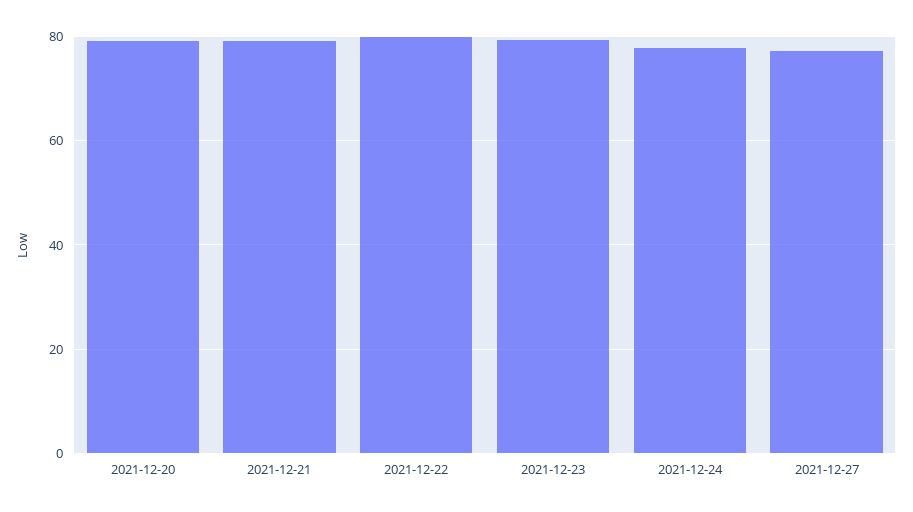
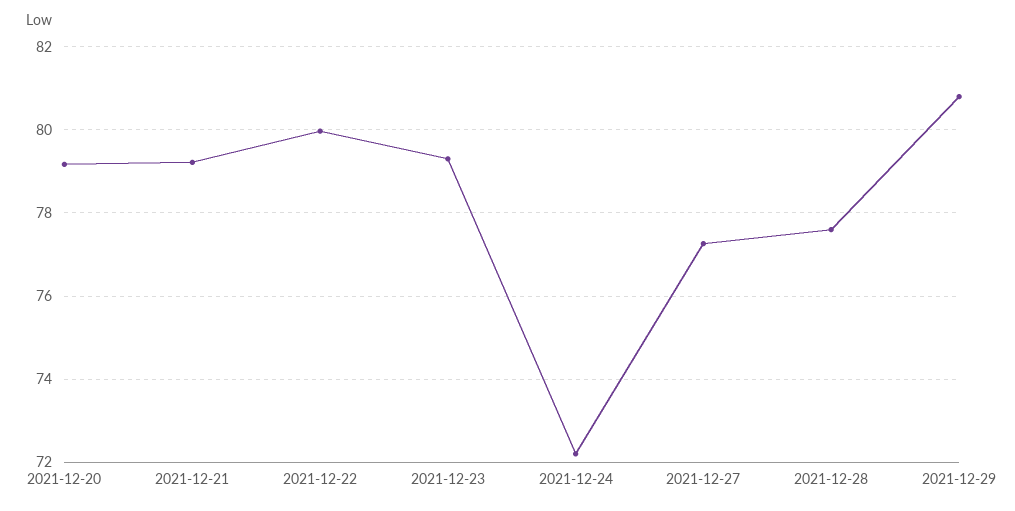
2021-12-24: 78 -> 72.2
2021-12-28: none -> 77.6
2021-12-29: none -> 80.8

